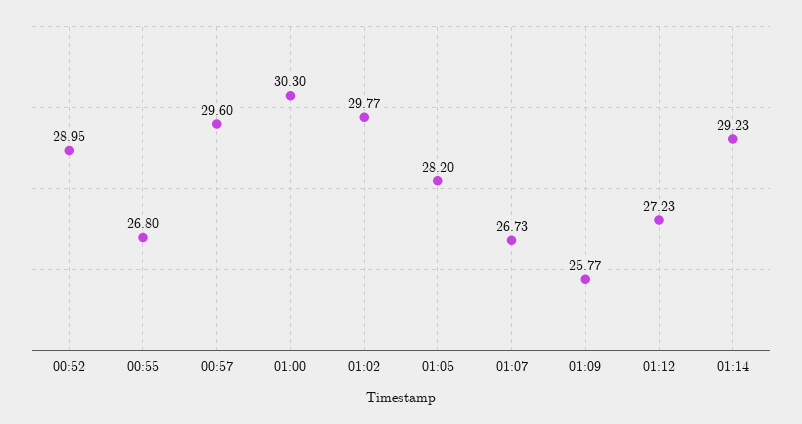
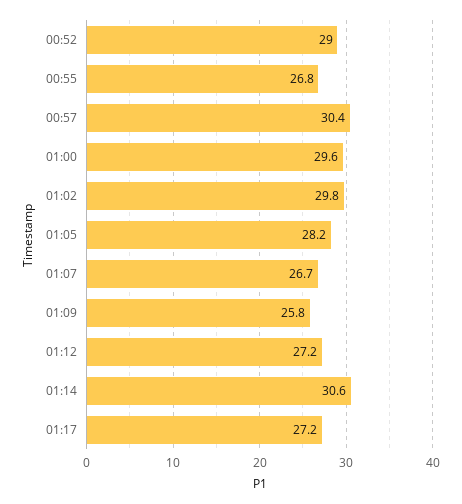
00:57: 29.6 -> 30.4
01:00: 30.3 -> 29.6
01:14: 29.23 -> 30.6
01:17: none -> 27.2

